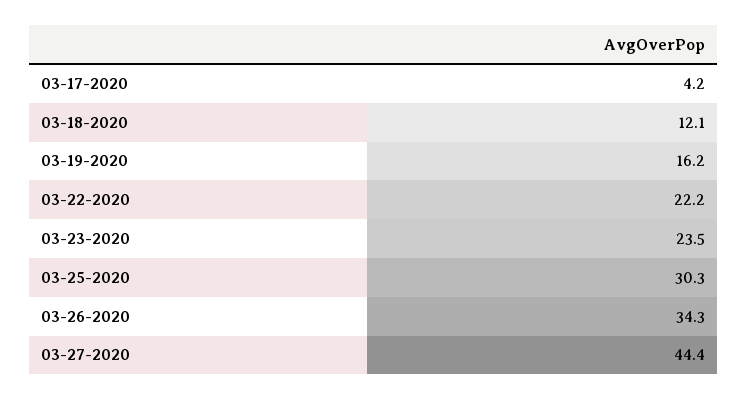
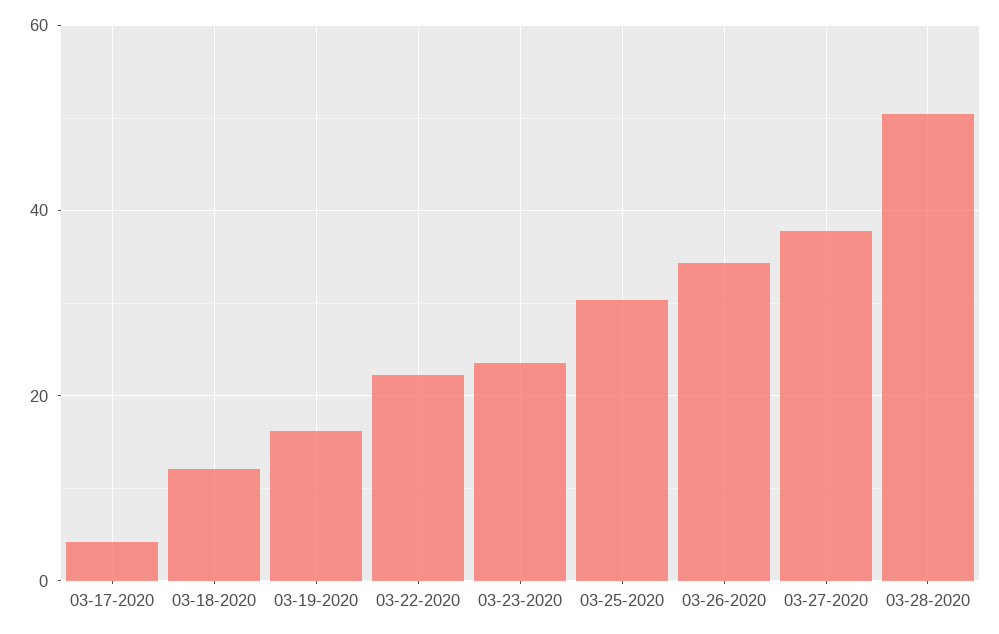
03-27-2020: 44.4 -> 38
03-28-2020: none -> 50

